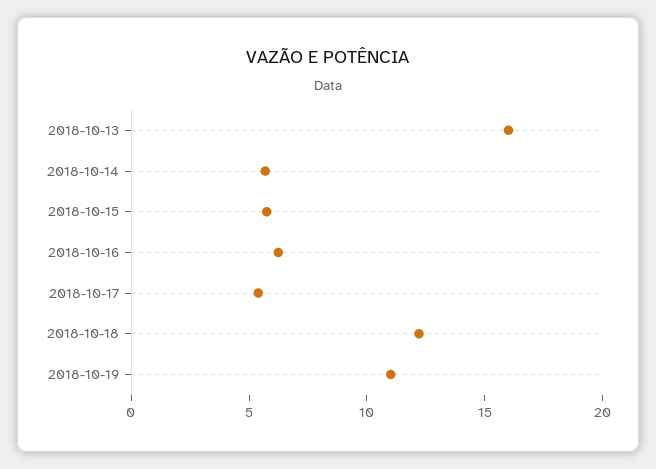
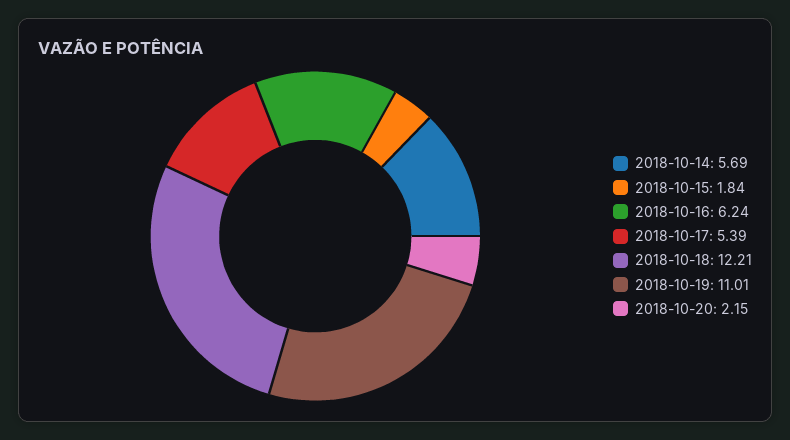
2018-10-13: 16 -> none
2018-10-15: 6 -> 1.84
2018-10-20: none -> 2.15

